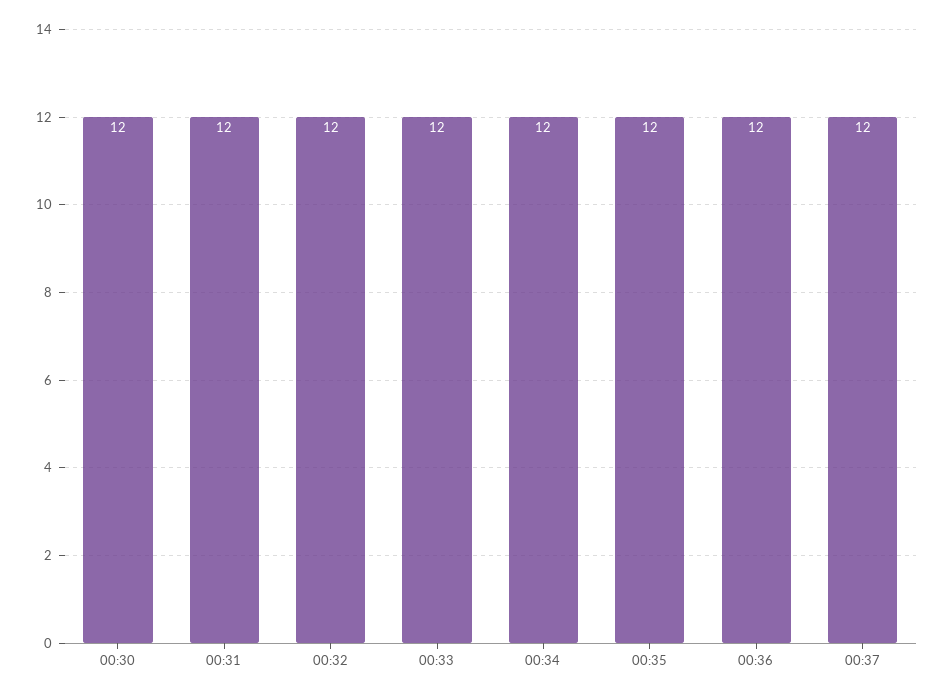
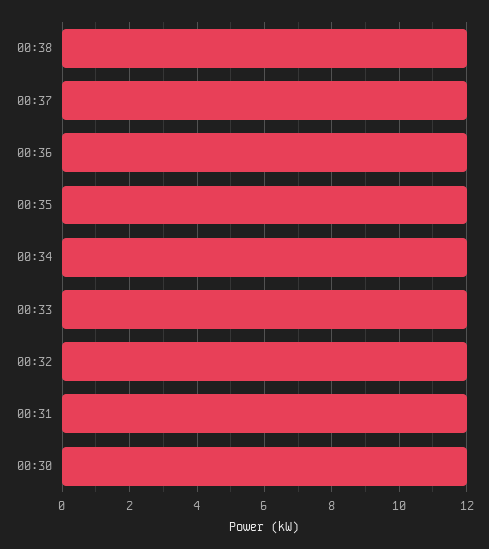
00:38: none -> 12

